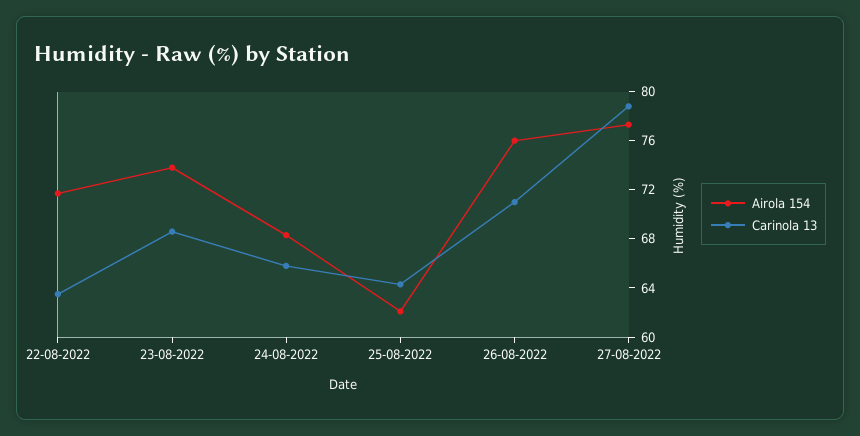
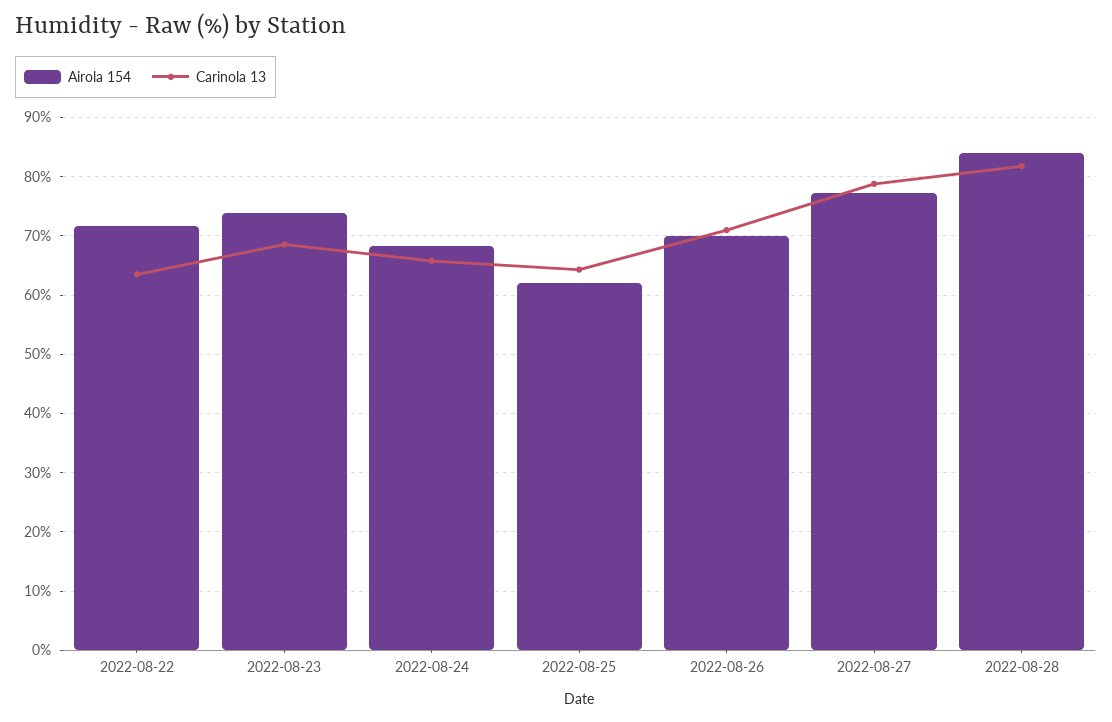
Airola 154, 26-08-2022: 76 -> 70
Airola 154, 2022-08-28: none -> 84
Carinola 13, 2022-08-28: none -> 82

